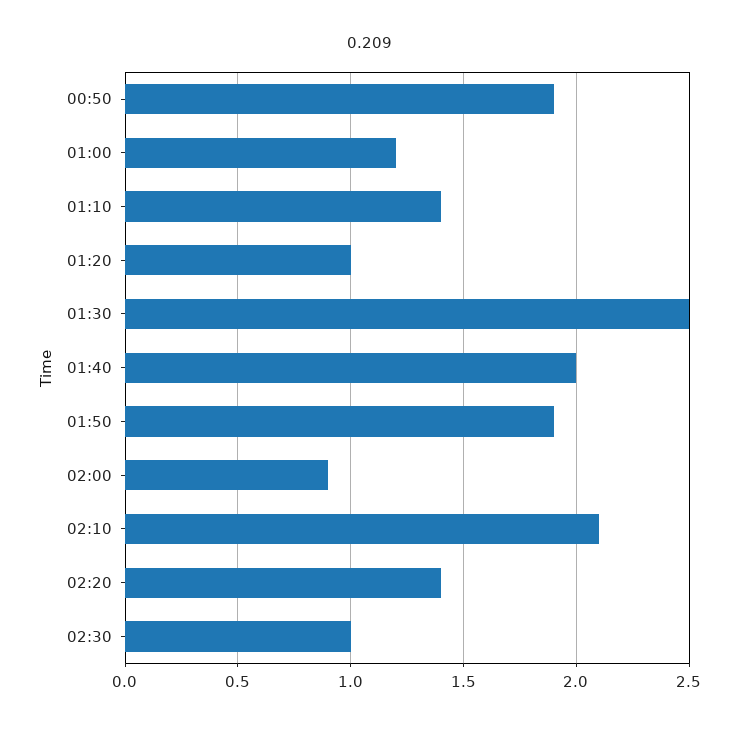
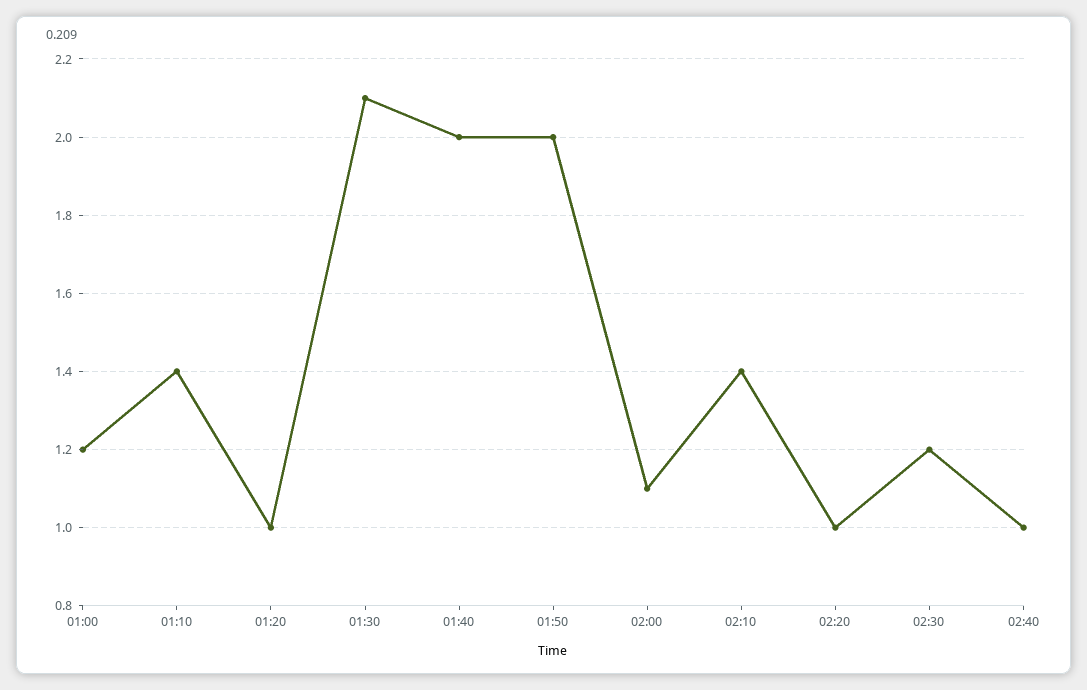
00:50: 1.9 -> none
01:30: 2.5 -> 2.1
01:50: 1.9 -> 2
02:00: 0.9 -> 1.1
02:10: 2.1 -> 1.4
02:20: 1.4 -> 1
02:30: 1 -> 1.2
02:40: none -> 1

